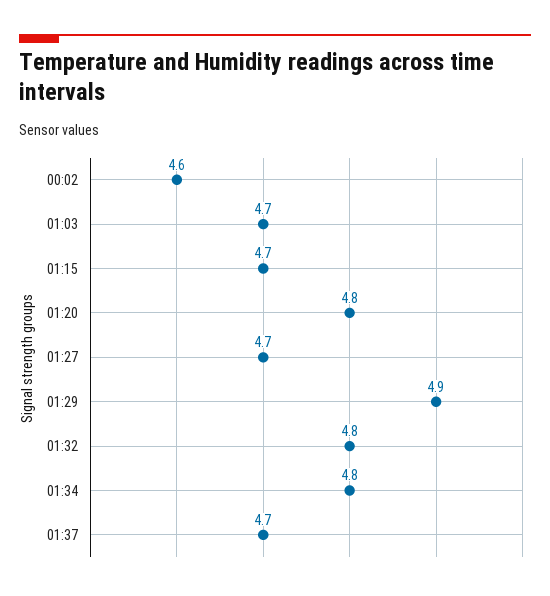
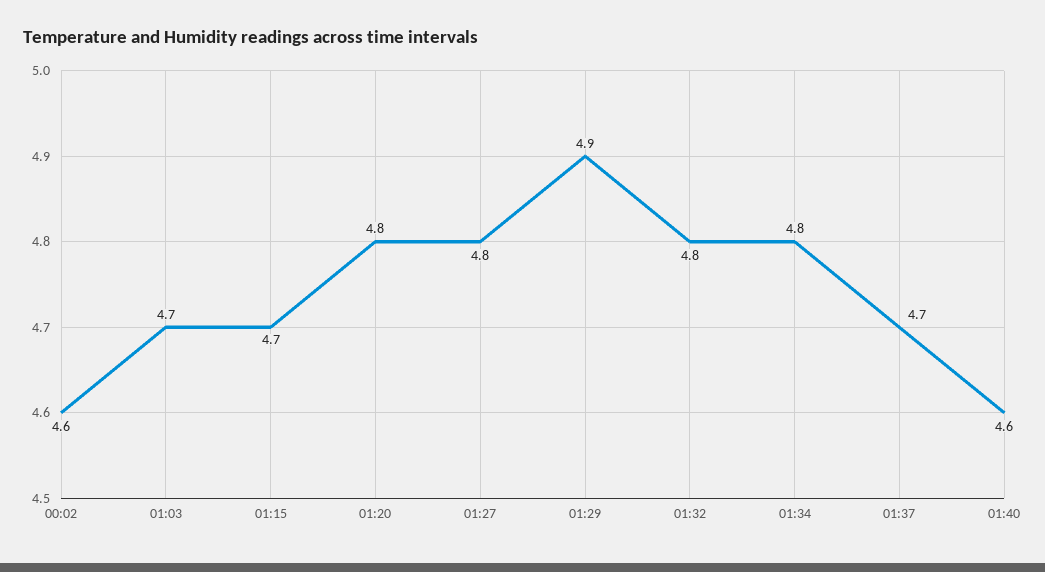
01:27: 4.7 -> 4.8
01:40: none -> 4.6

